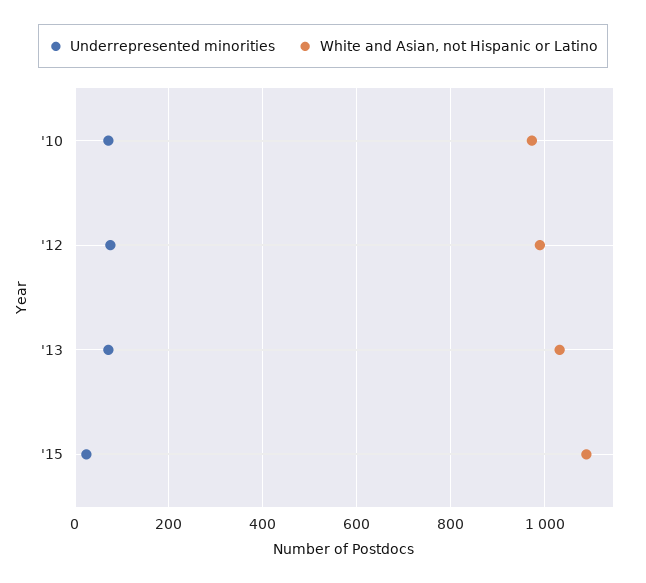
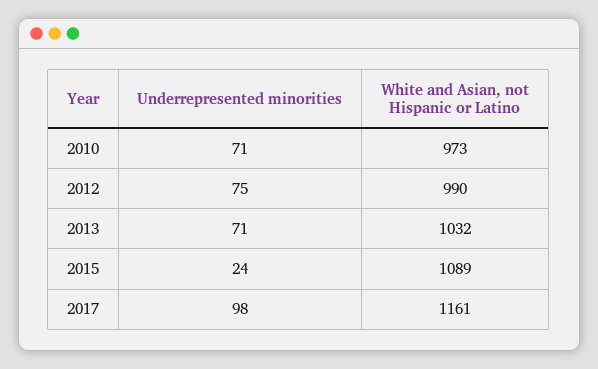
Underrepresented minorities, 2017: none -> 98
White and Asian, not Hispanic or Latino, 2017: none -> 1161

